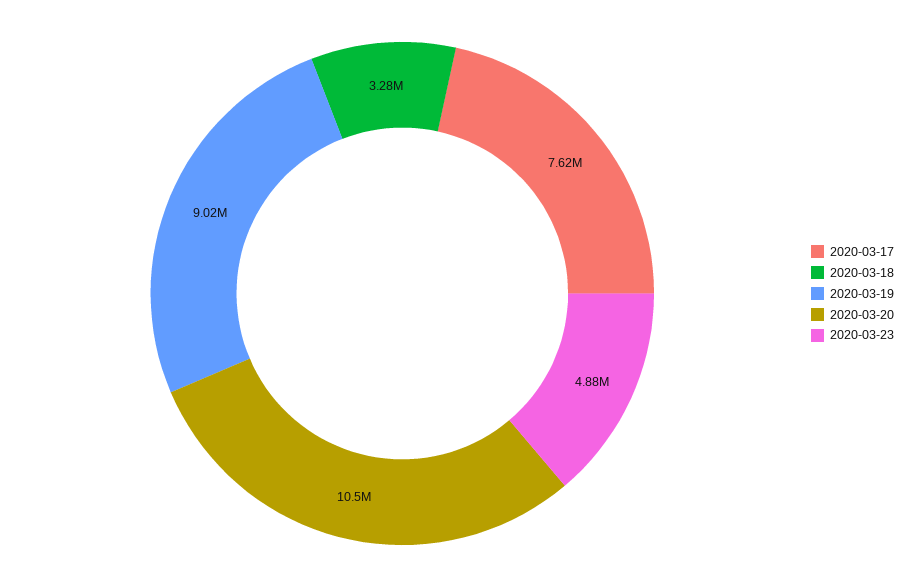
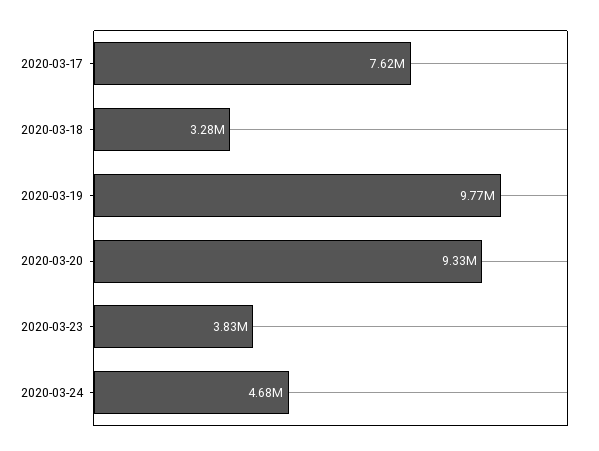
2020-03-19: 9020000 -> 9770000
2020-03-20: 10500000 -> 9330000
2020-03-23: 4880000 -> 3830000
2020-03-24: none -> 4680000

